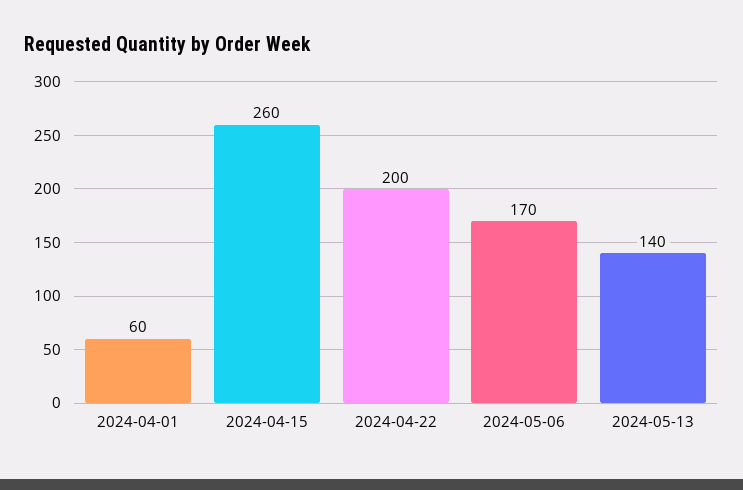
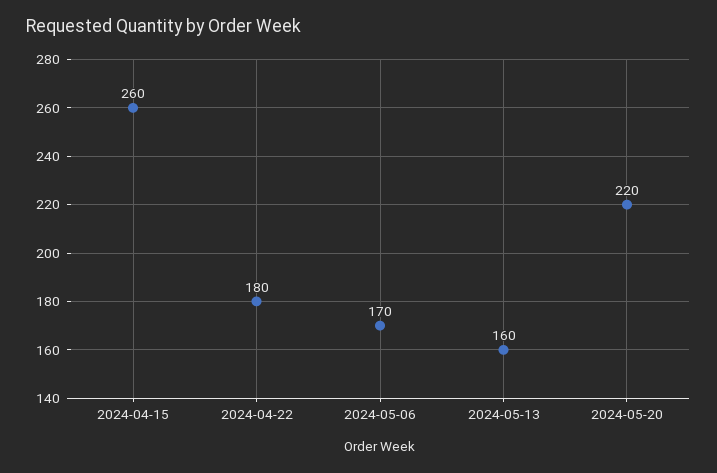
2024-04-01: 60 -> none
2024-04-22: 200 -> 180
2024-05-13: 140 -> 160
2024-05-20: none -> 220

